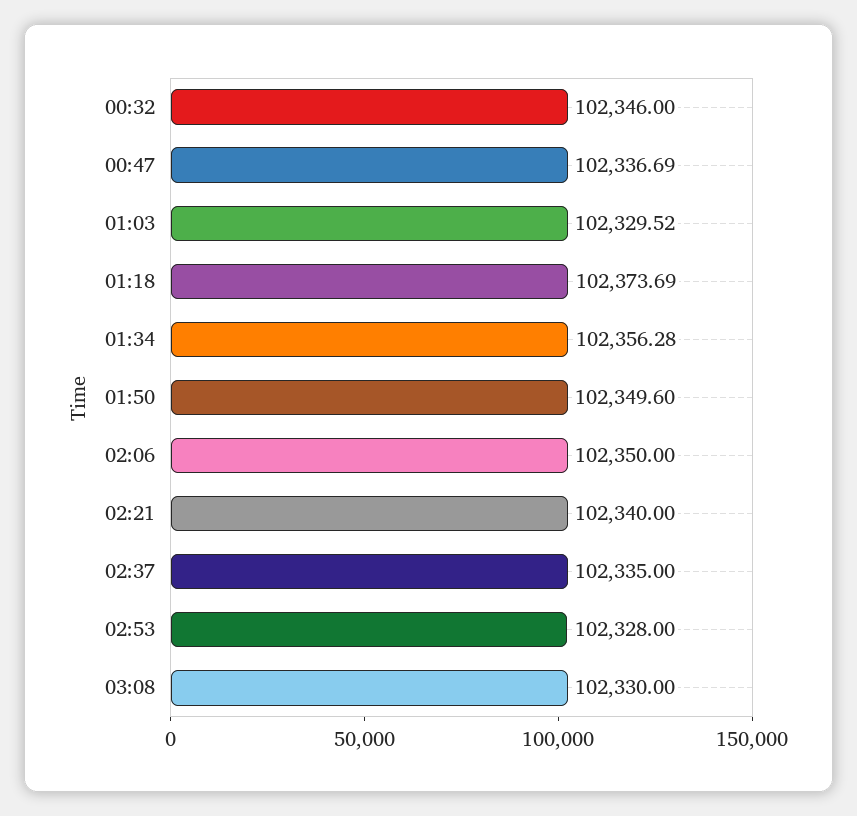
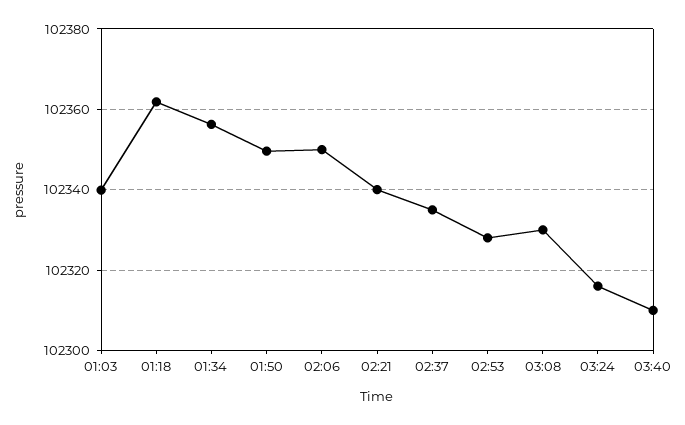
00:32: 102346 -> none
00:47: 102336.69 -> none
01:03: 102329.52 -> 102340
01:18: 102373.69 -> 102362
03:24: none -> 102316
03:40: none -> 102310

